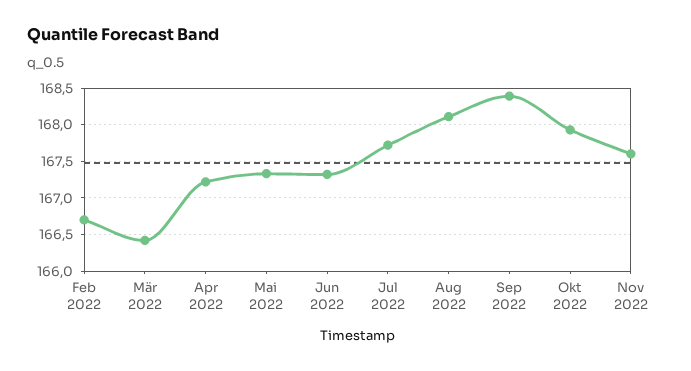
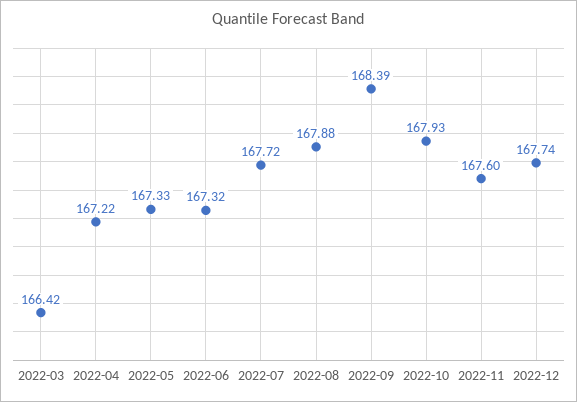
Feb 2022: 166.7 -> none
Aug 2022: 168.1 -> 167.88
2022-12: none -> 167.74

